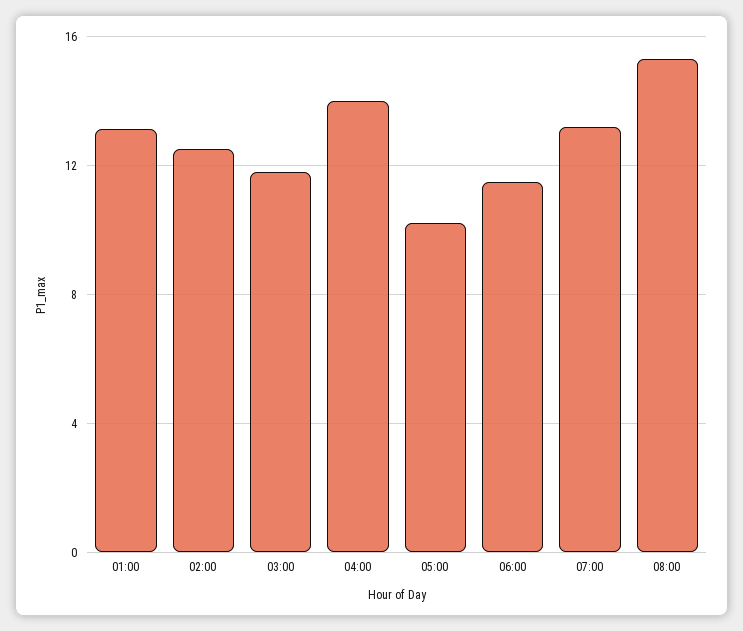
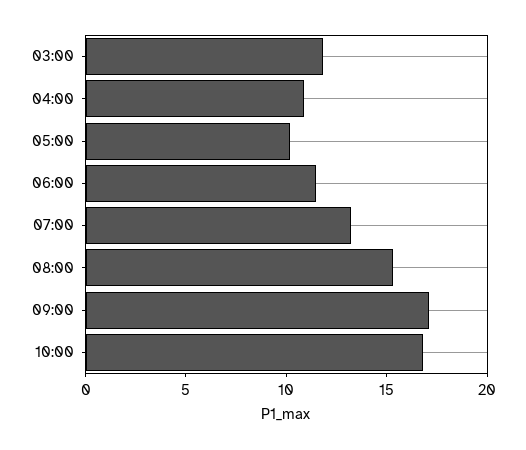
01:00: 13 -> none
02:00: 12.5 -> none
04:00: 14 -> 11
09:00: none -> 17
10:00: none -> 17

